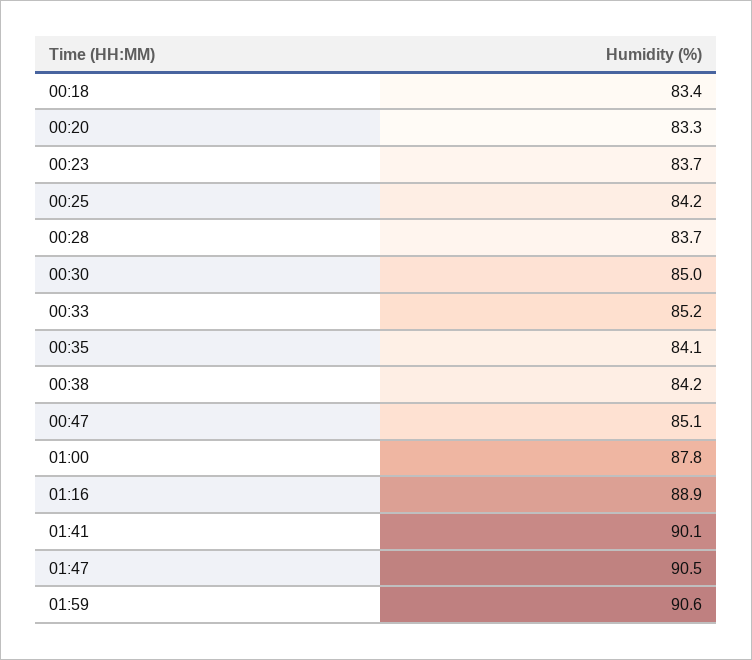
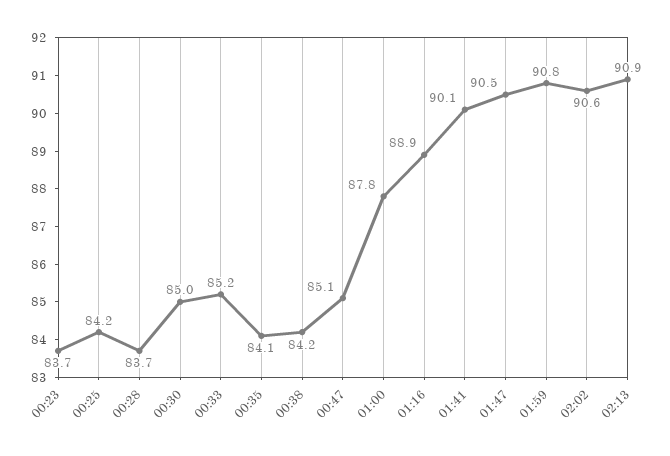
00:18: 83.4 -> none
00:20: 83.3 -> none
01:59: 90.6 -> 90.8
02:02: none -> 90.6
02:13: none -> 90.9

